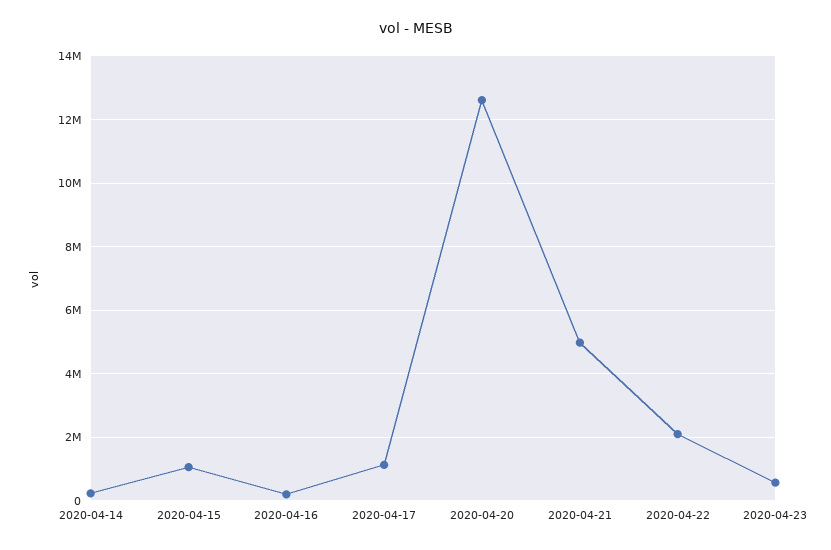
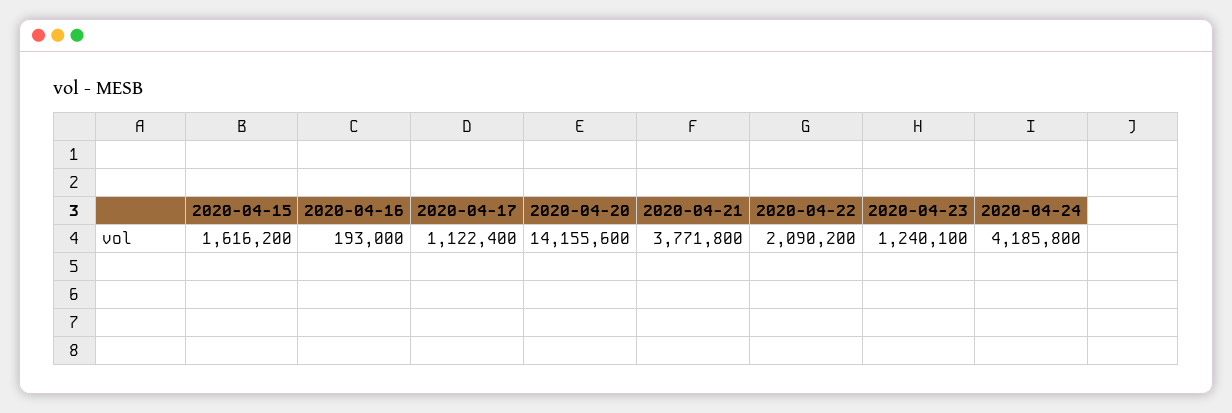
2020-04-14: 200000 -> none
2020-04-15: 1000000 -> 1616200
2020-04-20: 12600000 -> 14155600
2020-04-21: 5000000 -> 3771800
2020-04-23: 600000 -> 1240100
2020-04-24: none -> 4185800

